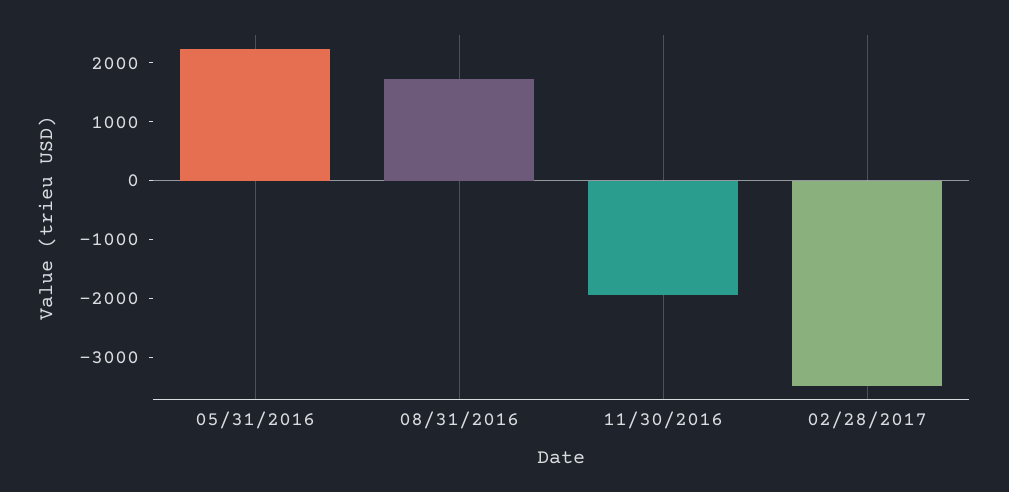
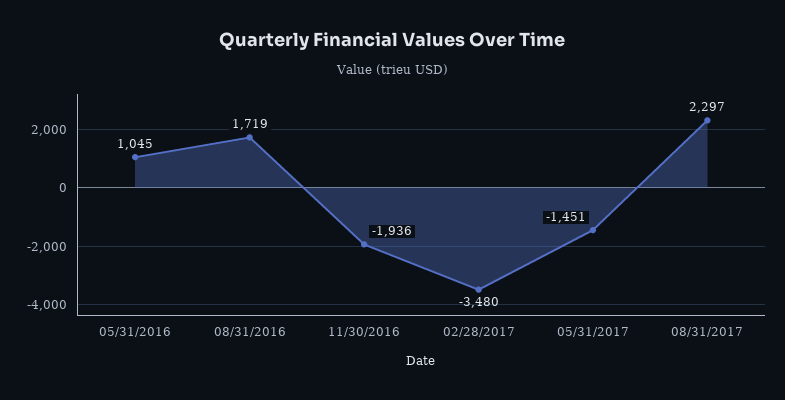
05/31/2016: 2200 -> 1045
05/31/2017: none -> -1451
08/31/2017: none -> 2297

